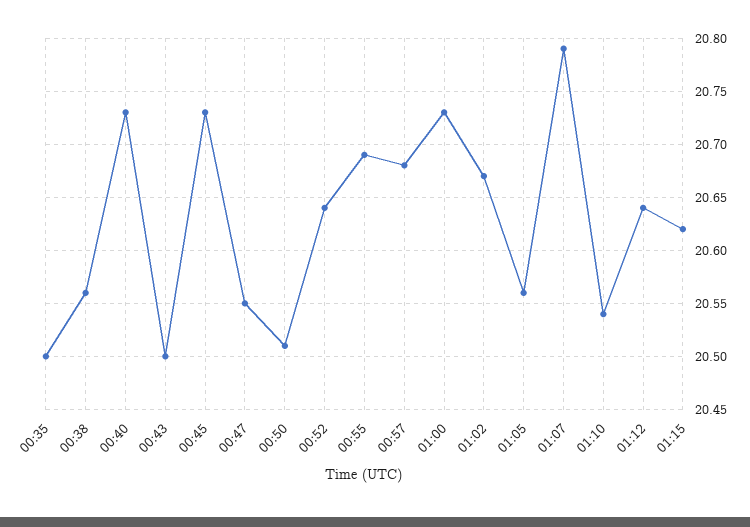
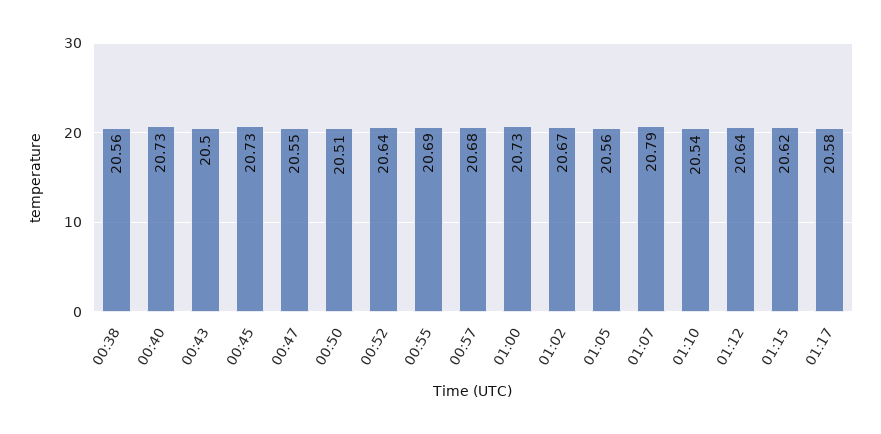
00:35: 20.5 -> none
01:17: none -> 20.58

